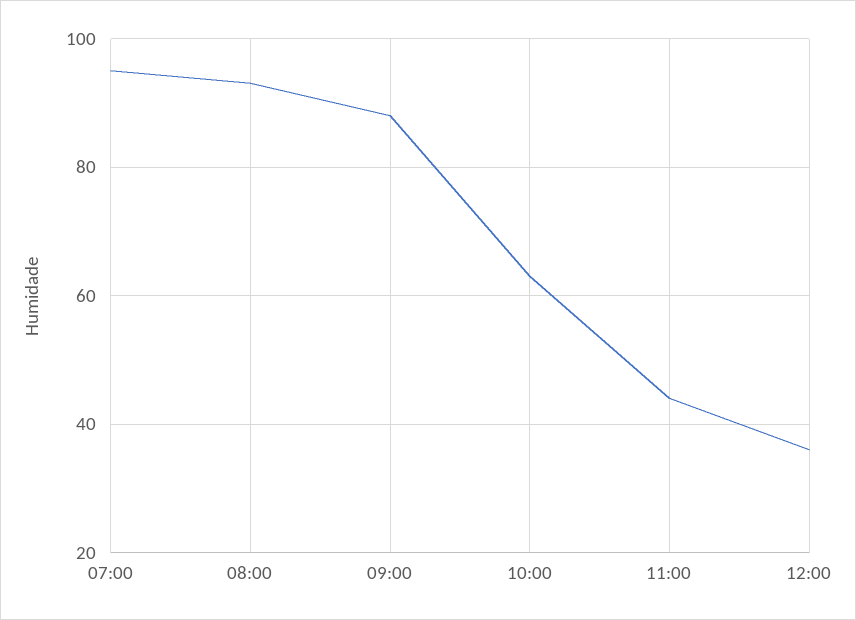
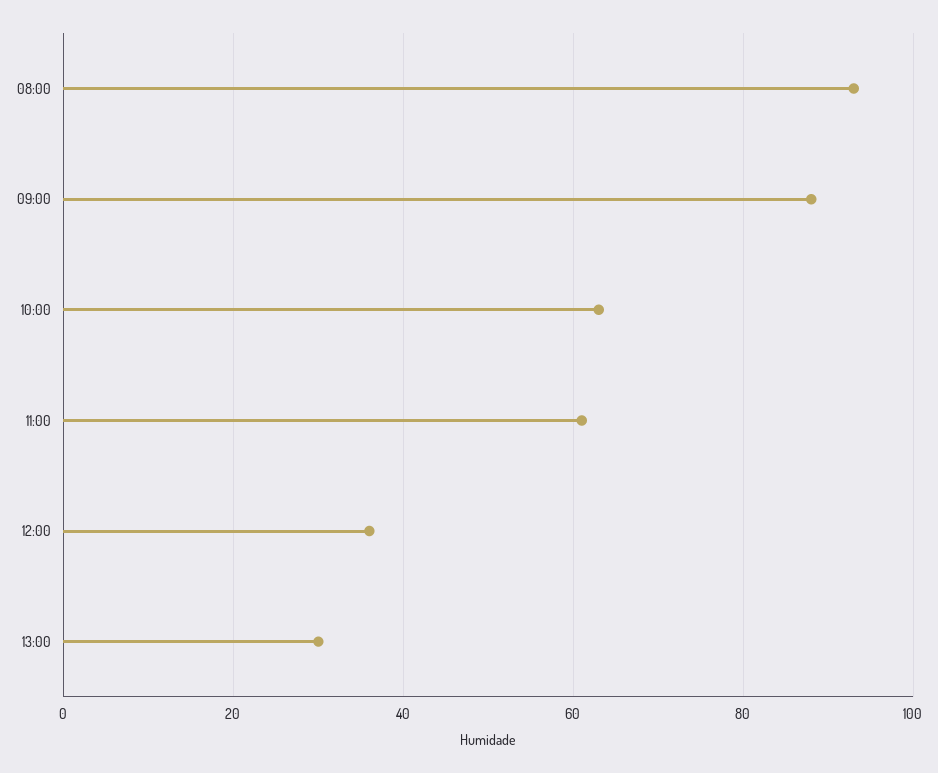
07:00: 95 -> none
11:00: 45 -> 60
13:00: none -> 30

